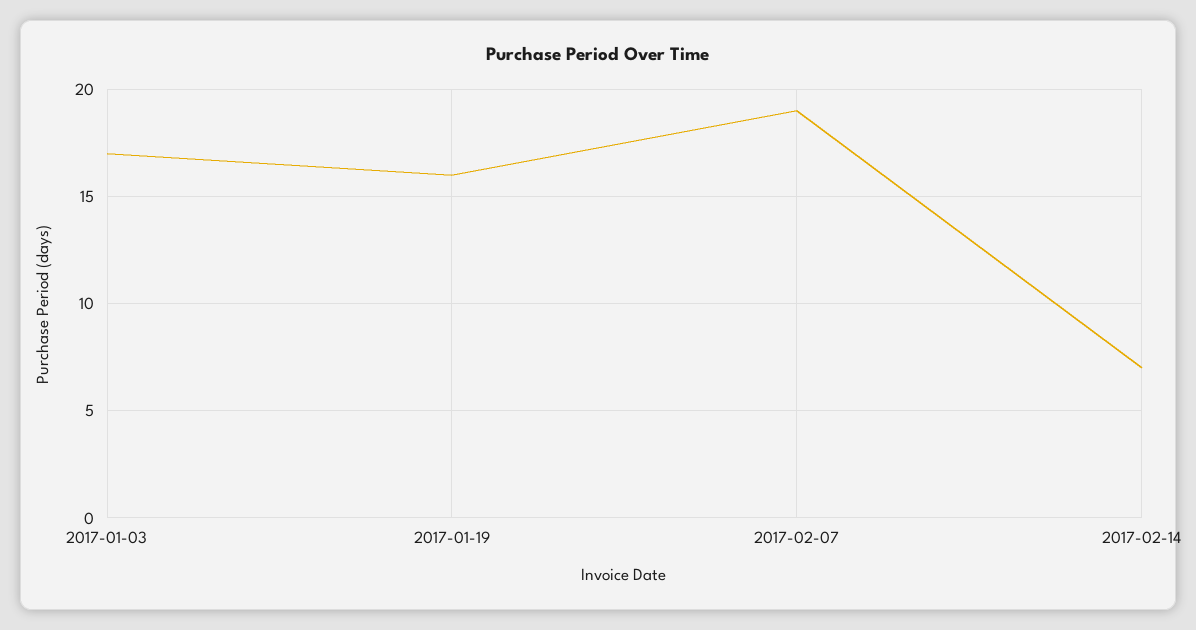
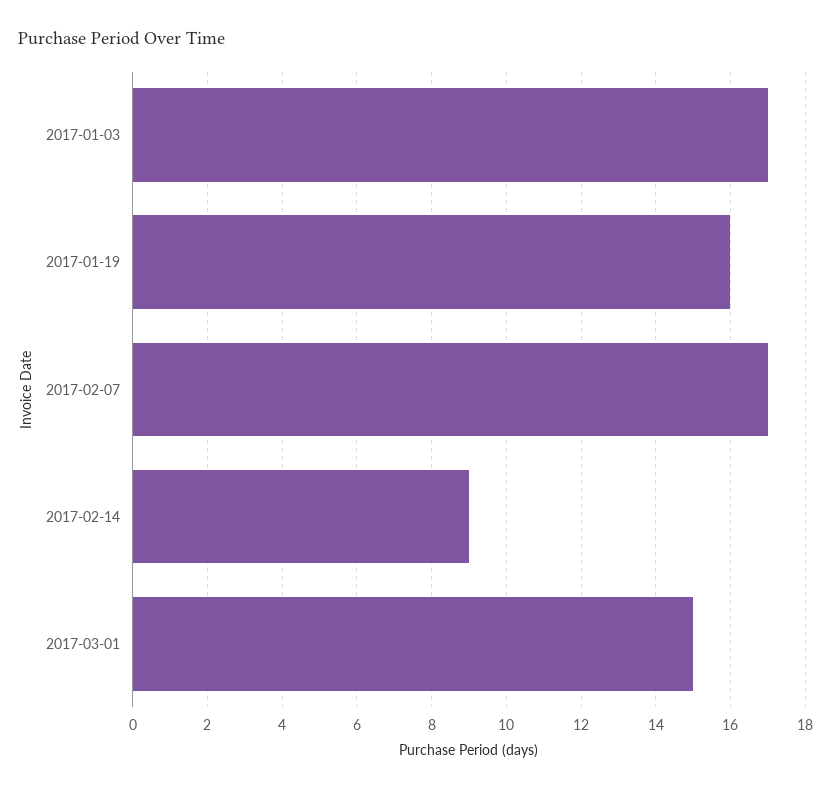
2017-02-07: 19 -> 17
2017-02-14: 7 -> 9
2017-03-01: none -> 15

